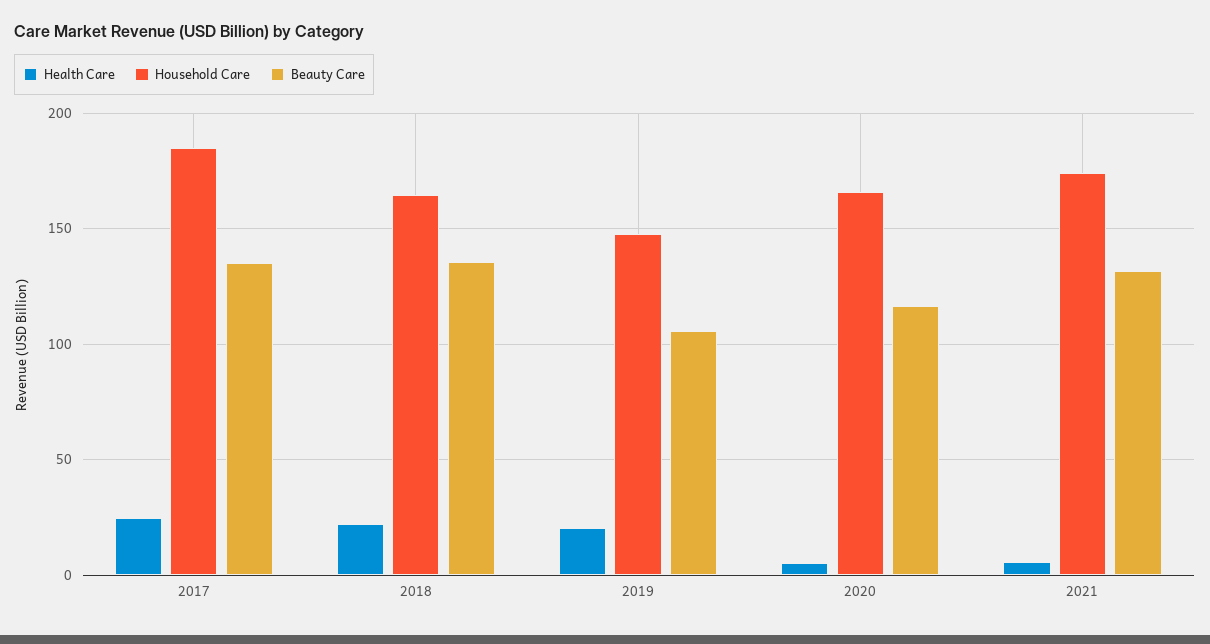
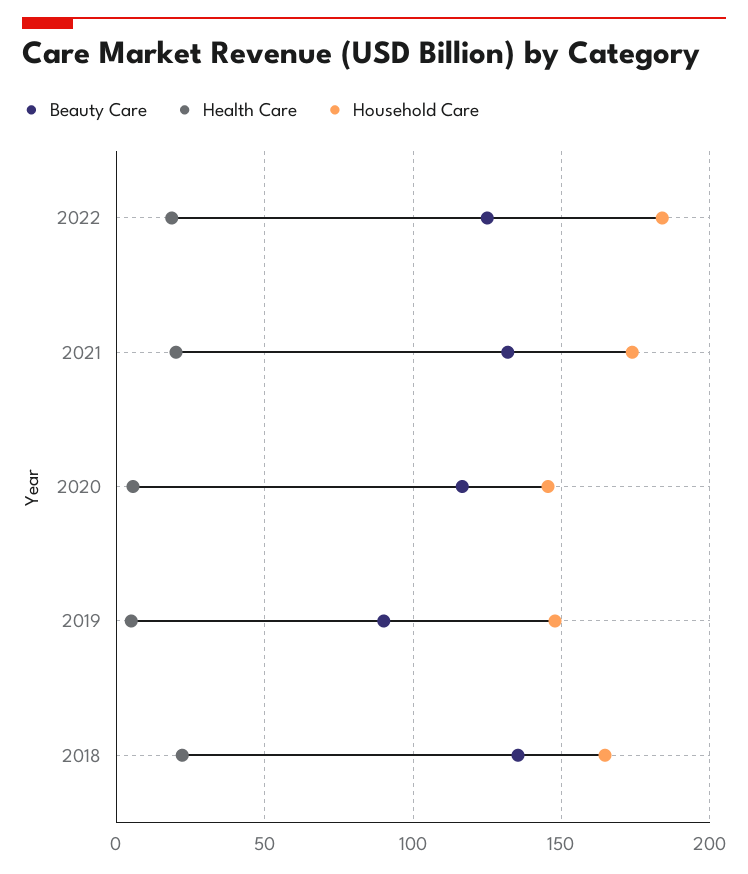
Health Care, 2017: 25 -> none
Household Care, 2017: 185 -> none
Beauty Care, 2017: 135 -> none
Health Care, 2019: 20 -> 5
Beauty Care, 2019: 105 -> 90
Household Care, 2020: 165 -> 145
Health Care, 2021: 5 -> 20
Beauty Care, 2022: none -> 125
Health Care, 2022: none -> 20
Household Care, 2022: none -> 185

